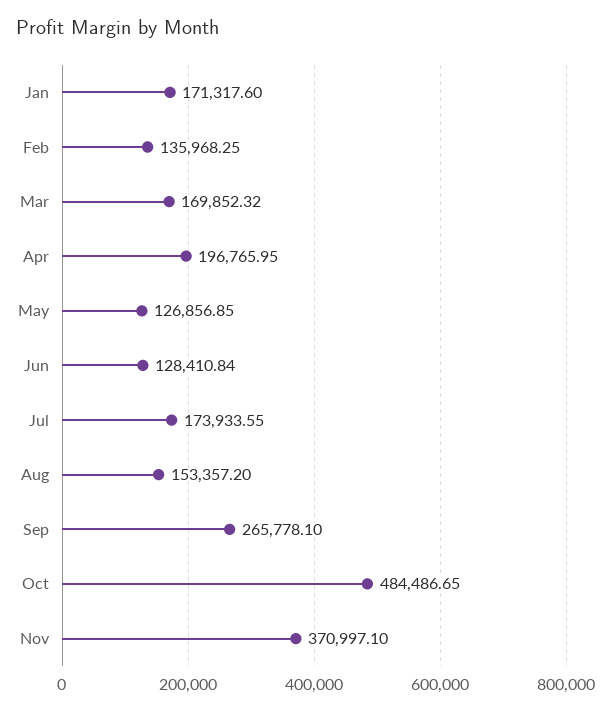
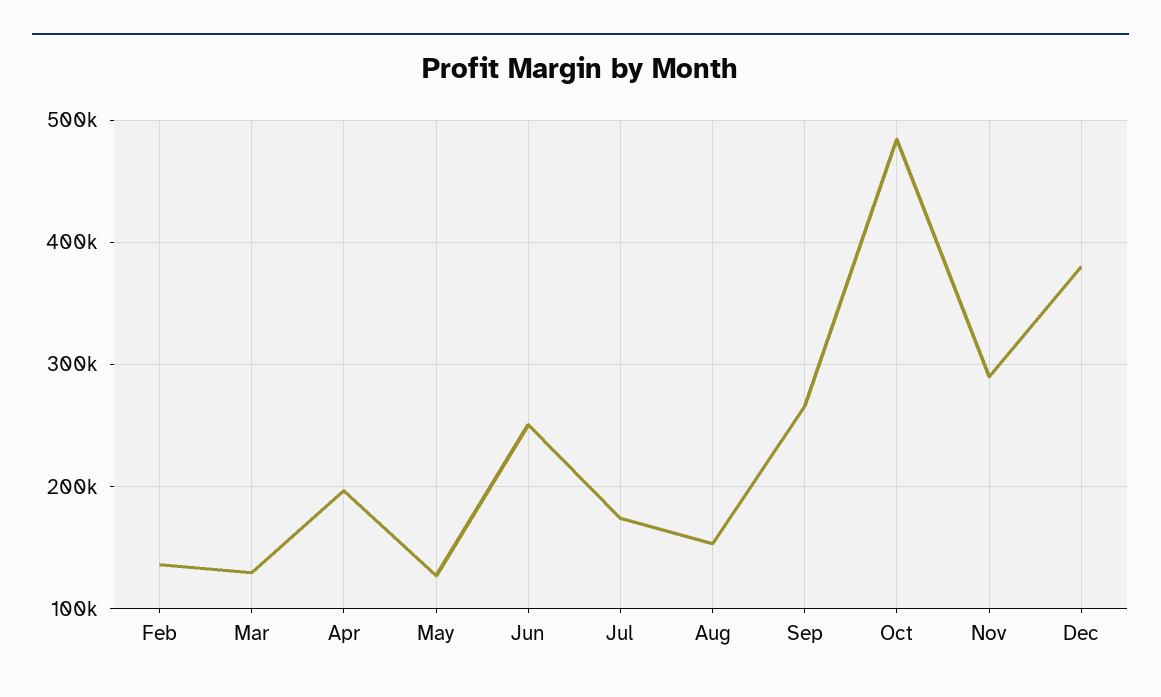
Jan: 171317.6 -> none
Mar: 169852.32 -> 130000
Jun: 128410.84 -> 250000
Nov: 370997.1 -> 290000
Dec: none -> 380000

